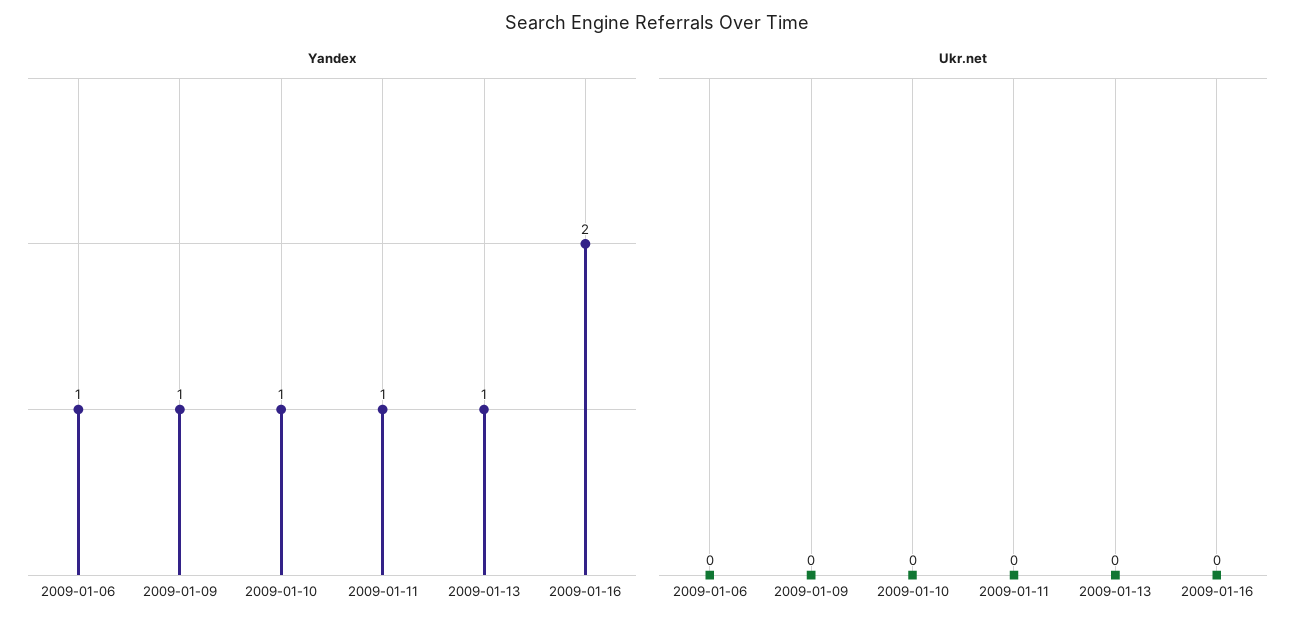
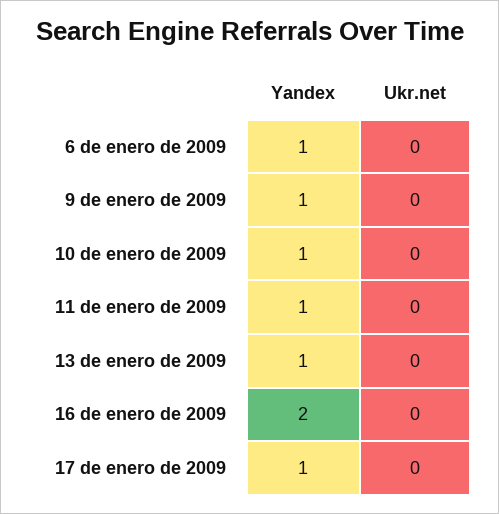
Yandex, 17 de enero de 2009: none -> 1
Ukr.net, 17 de enero de 2009: none -> 0

